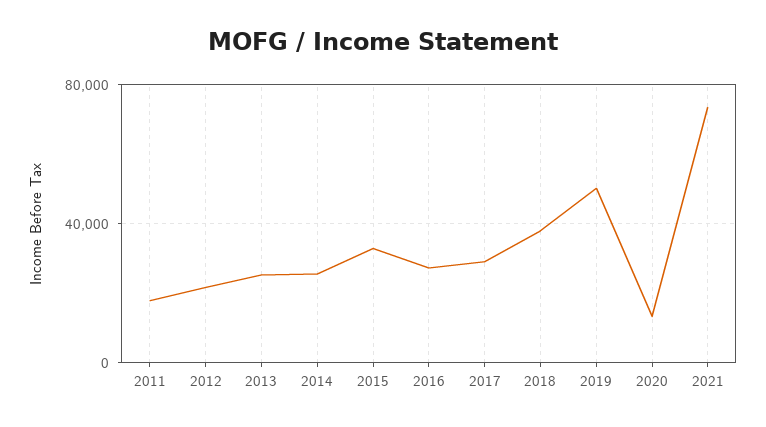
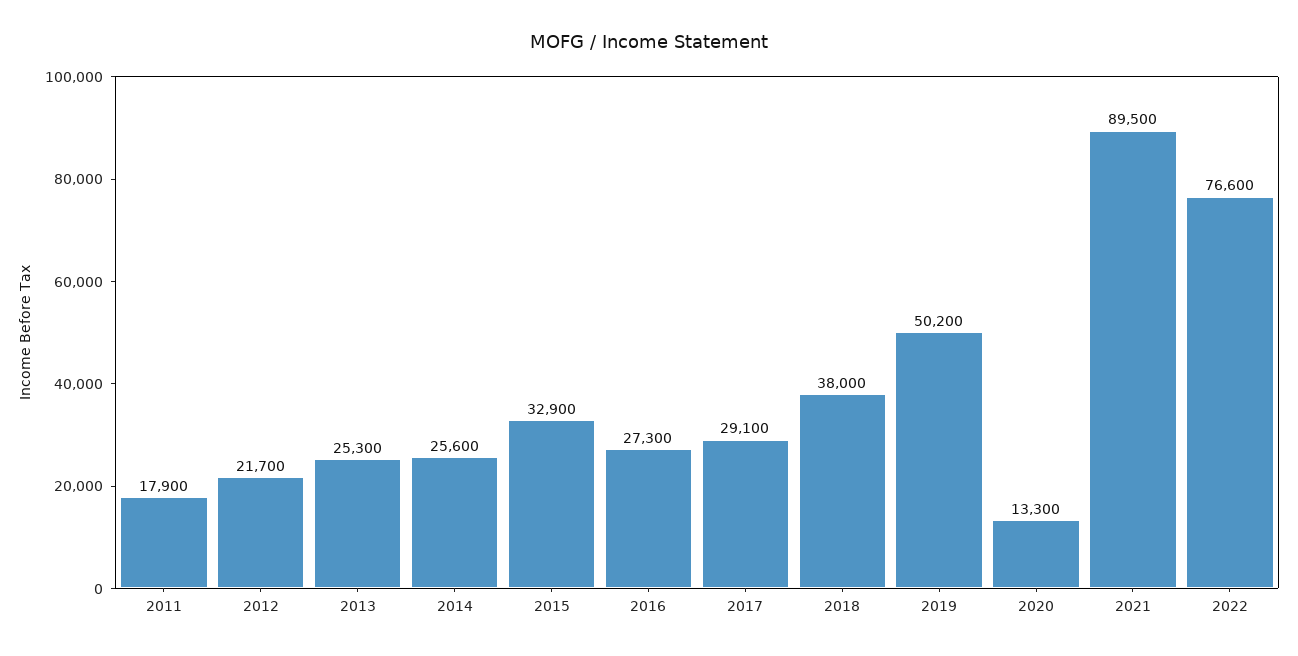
2021: 75000 -> 89500
2022: none -> 76600

